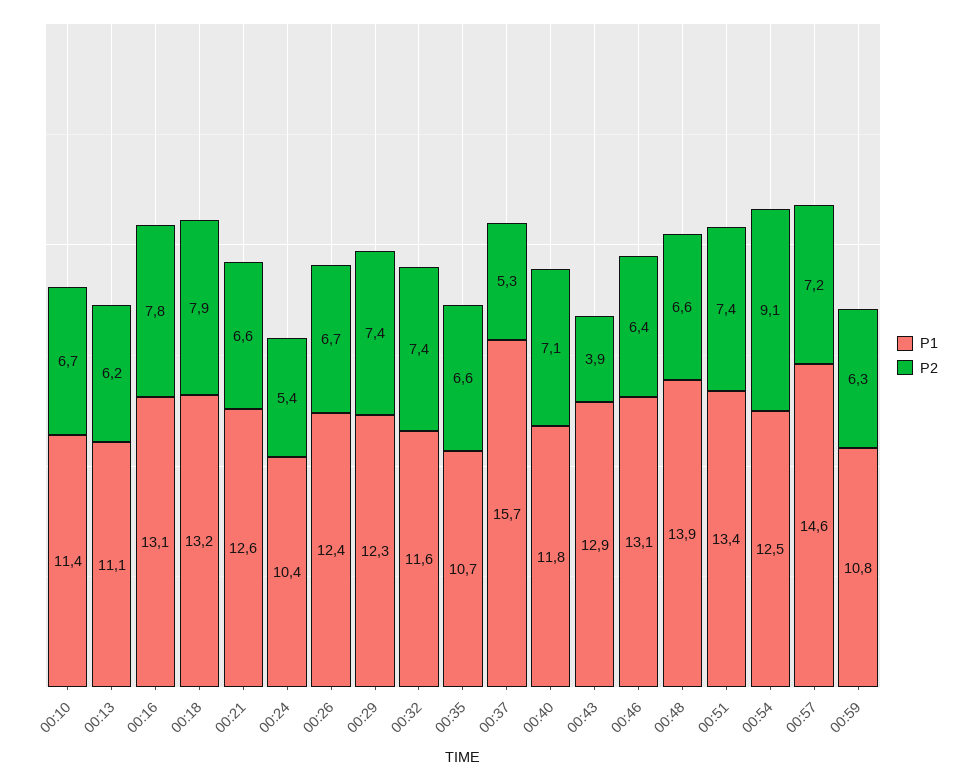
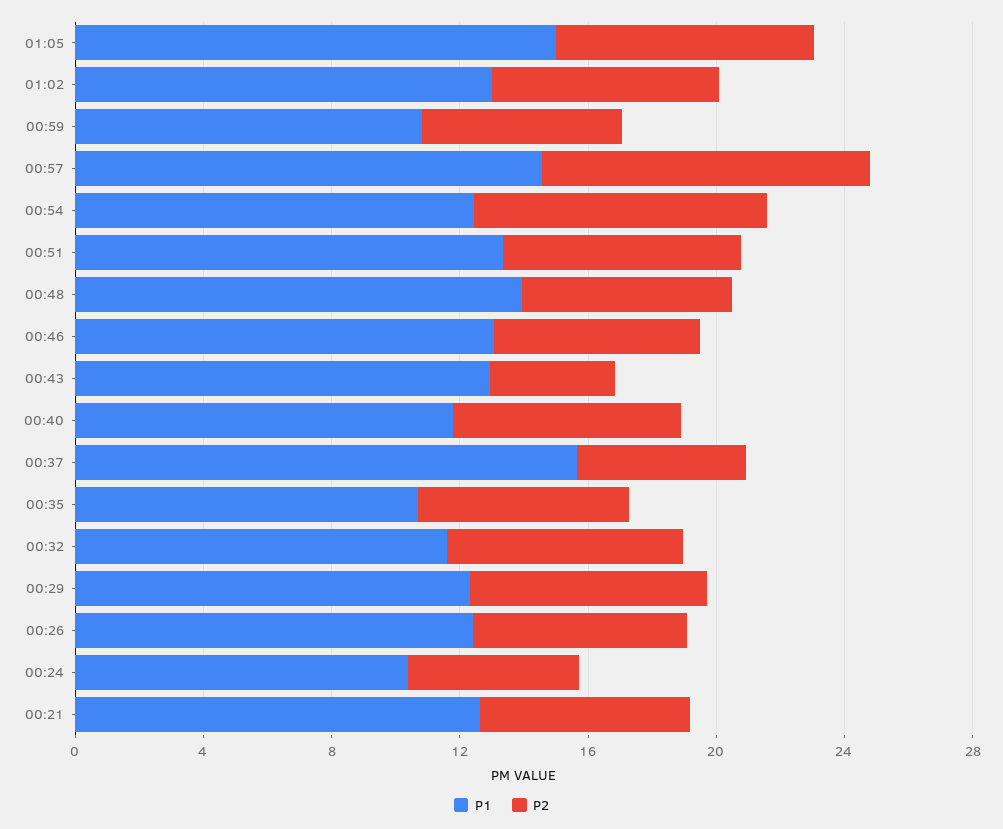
P1, 00:10: 11.4 -> none
P2, 00:10: 6.7 -> none
P1, 00:13: 11.1 -> none
P2, 00:13: 6.2 -> none
P1, 00:16: 13.1 -> none
P2, 00:16: 7.8 -> none
P1, 00:18: 13.2 -> none
P2, 00:18: 7.9 -> none
P2, 00:57: 7.2 -> 10
P1, 01:05: none -> 15
P2, 01:05: none -> 8
P1, 01:02: none -> 13
P2, 01:02: none -> 7

